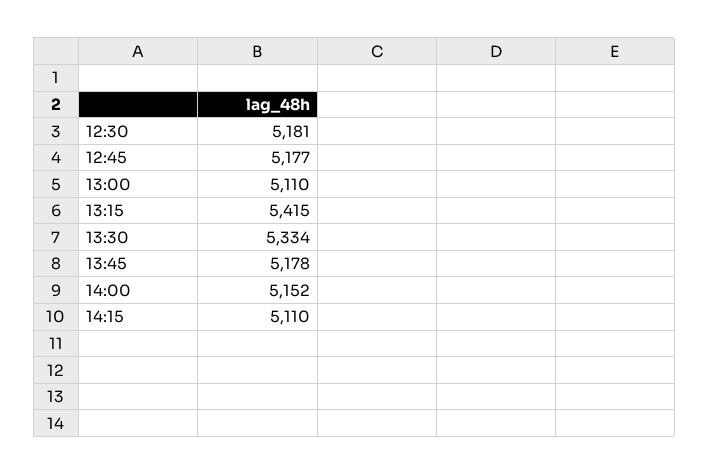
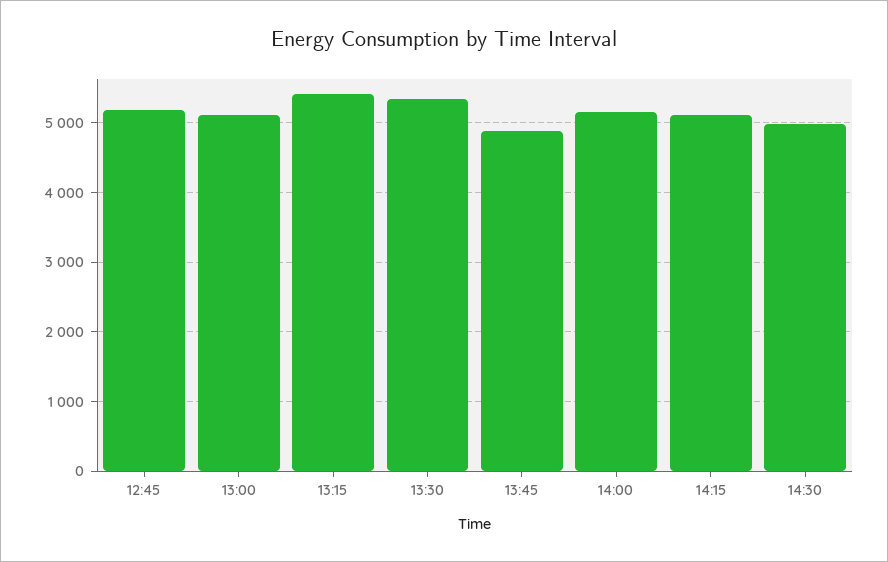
12:30: 5181 -> none
13:45: 5178 -> 4900
14:30: none -> 5000

